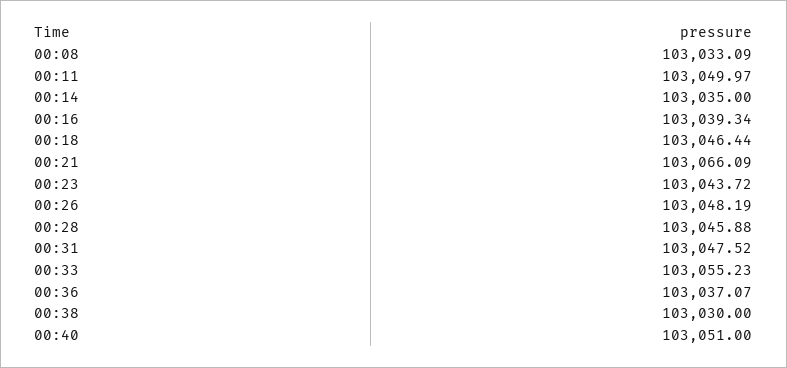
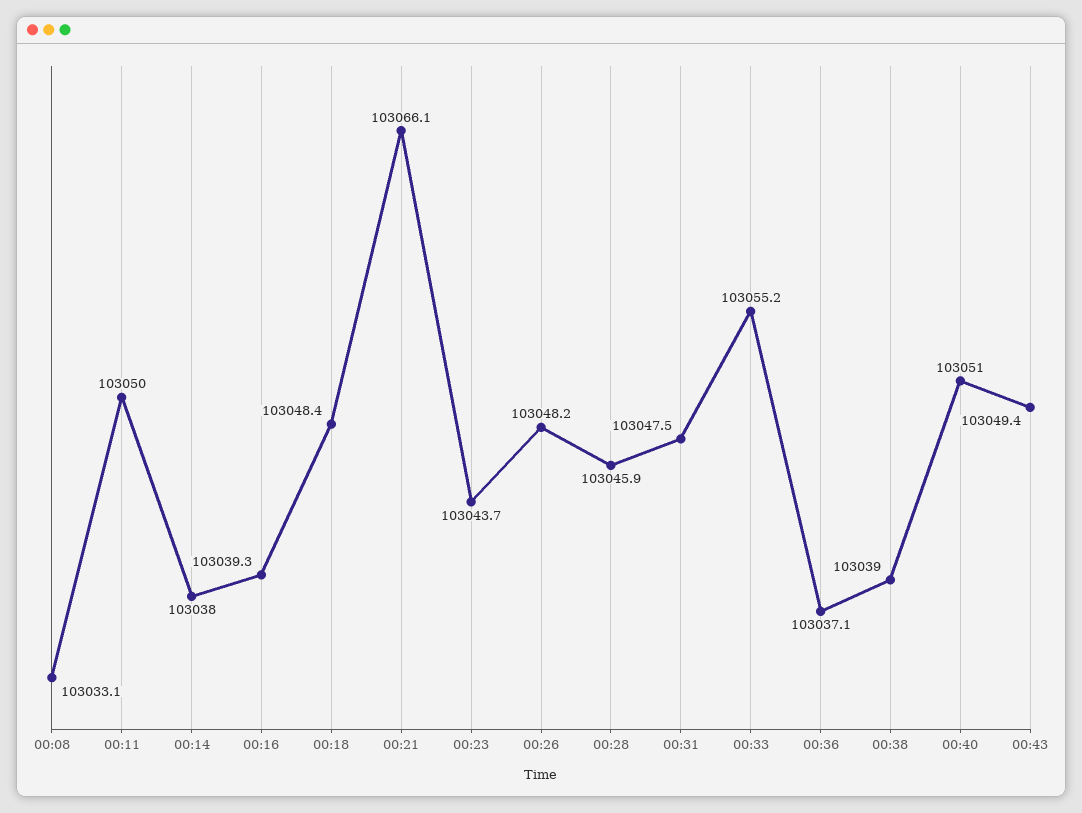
00:14: 103035 -> 103038
00:18: 103046.44 -> 103048.4
00:38: 103030 -> 103039
00:43: none -> 103049.4

